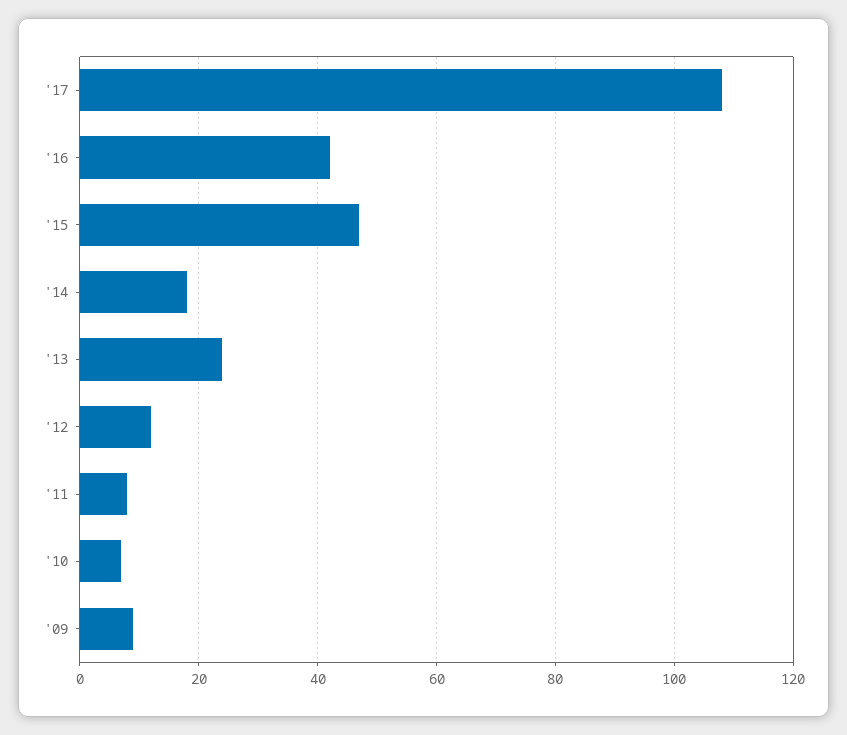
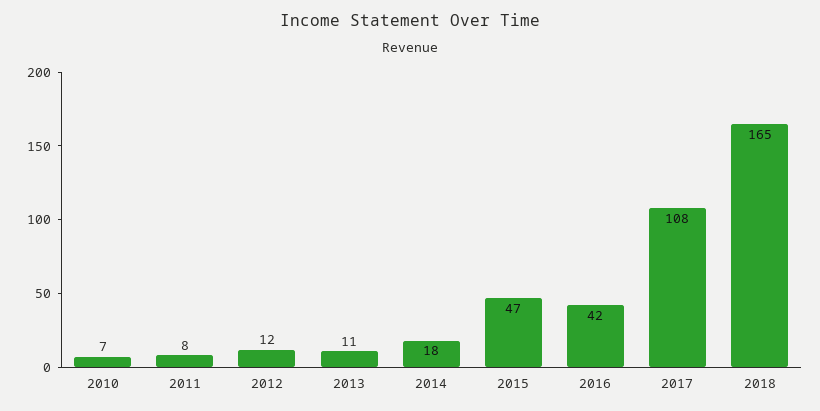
'13: 25 -> 11
'09: 10 -> none
2018: none -> 165

